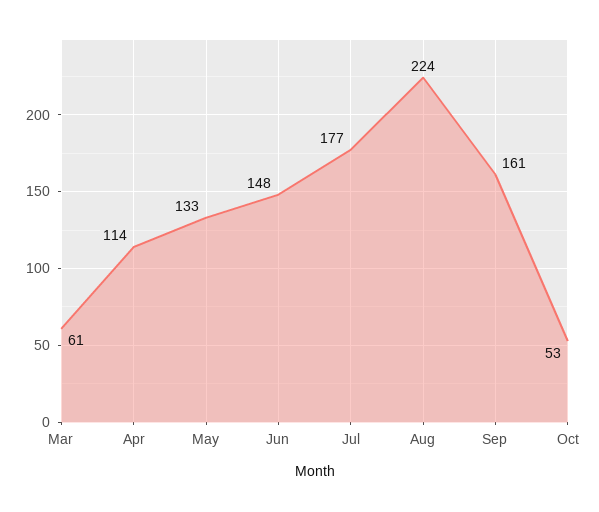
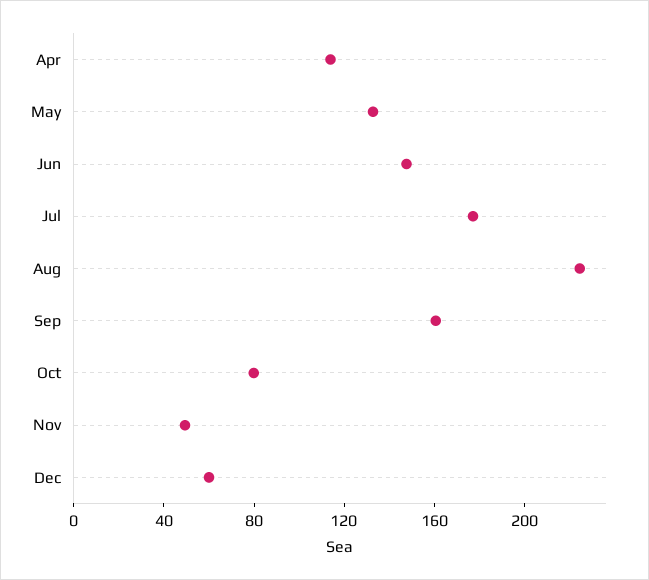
Mar: 61 -> none
Oct: 53 -> 80
Nov: none -> 50
Dec: none -> 60

